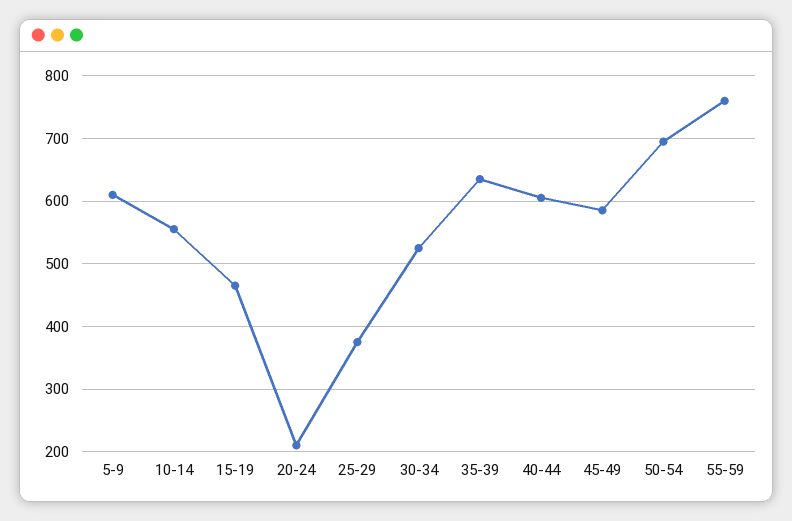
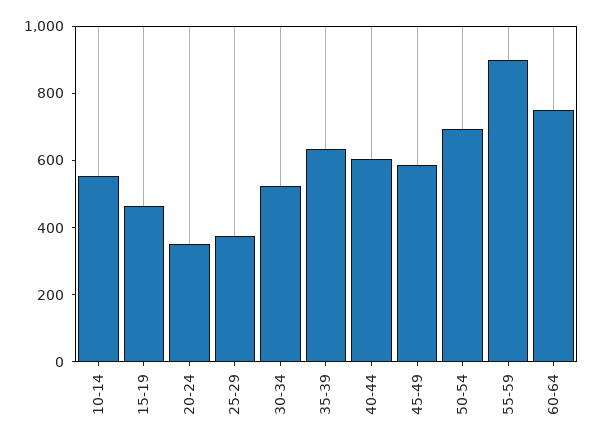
5-9: 610 -> none
20-24: 210 -> 350
55-59: 760 -> 900
60-64: none -> 750

